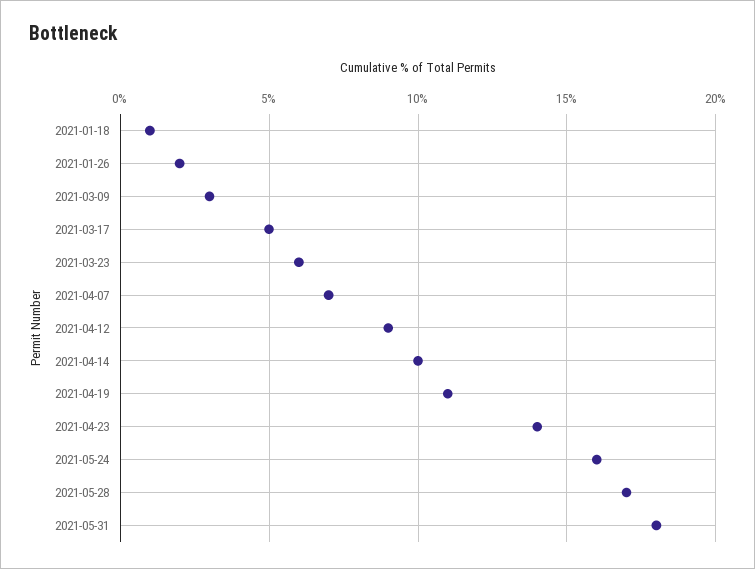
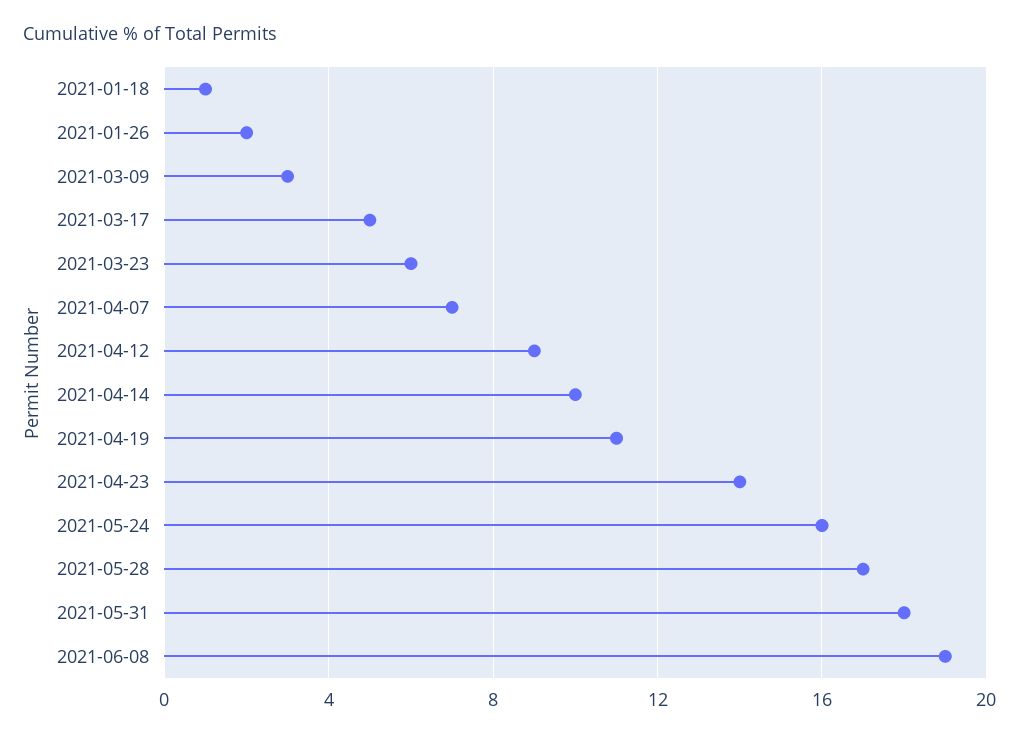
2021-06-08: none -> 19

